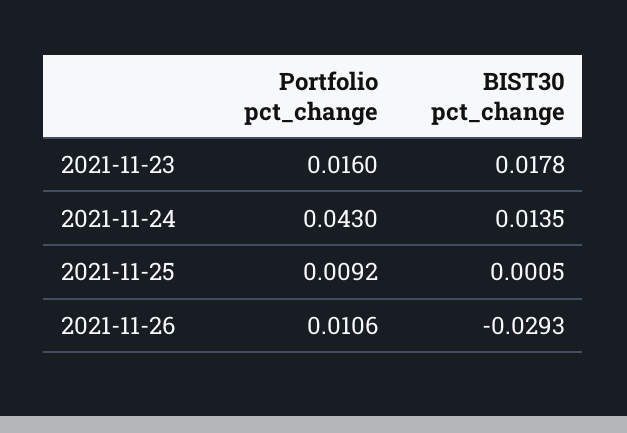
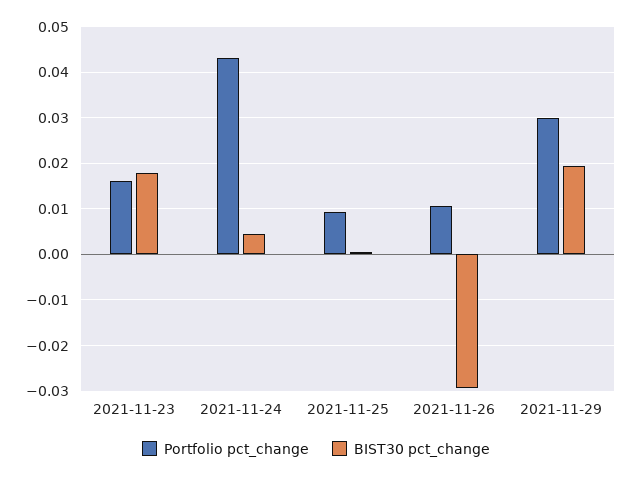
BIST30 pct_change, 2021-11-24: 0.0135 -> 0.004
Portfolio pct_change, 2021-11-29: none -> 0.03
BIST30 pct_change, 2021-11-29: none -> 0.02

